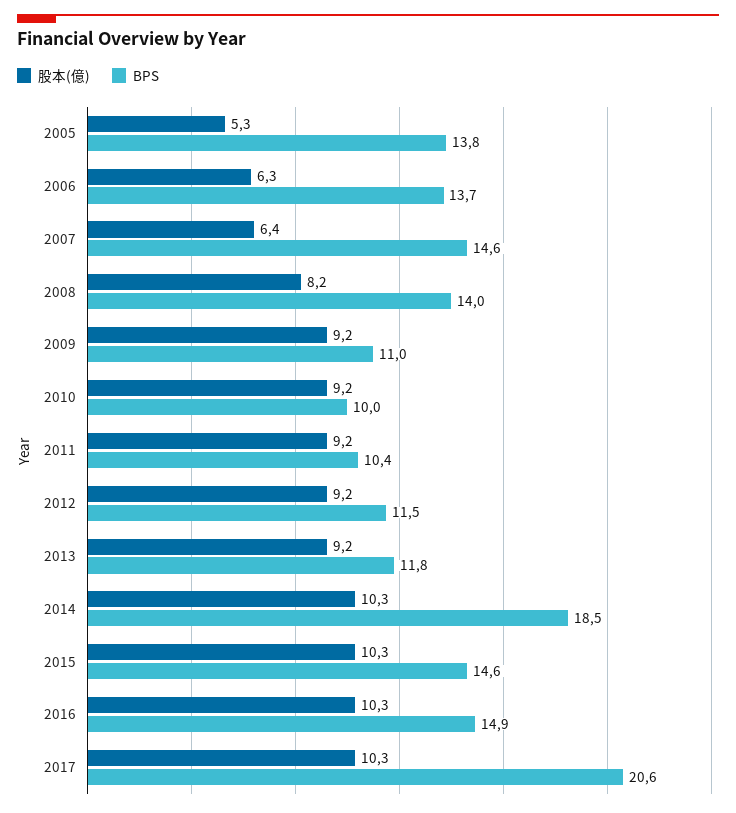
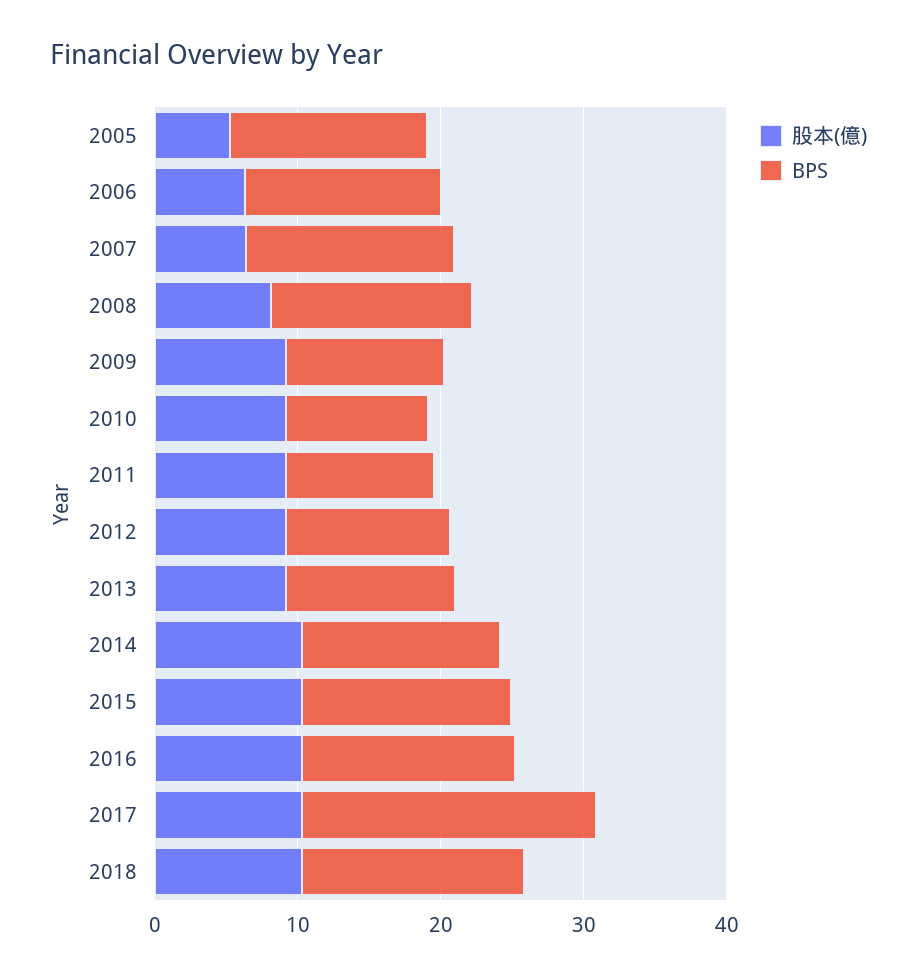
BPS, 2014: 18.5 -> 14
股本(億), 2018: none -> 10
BPS, 2018: none -> 16

